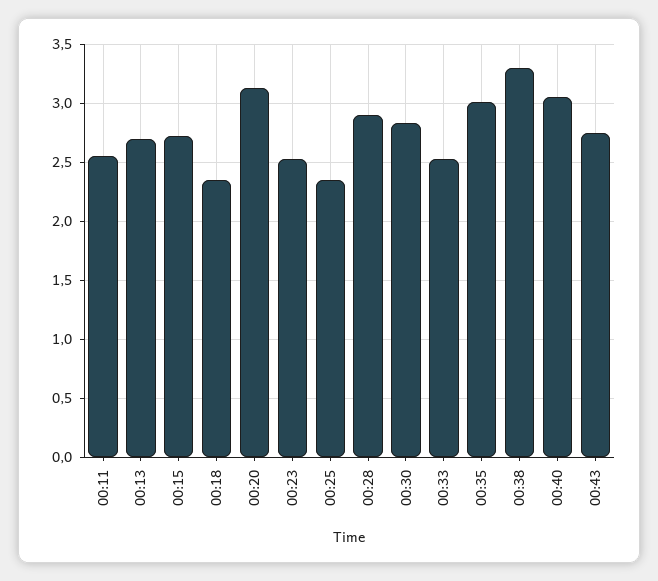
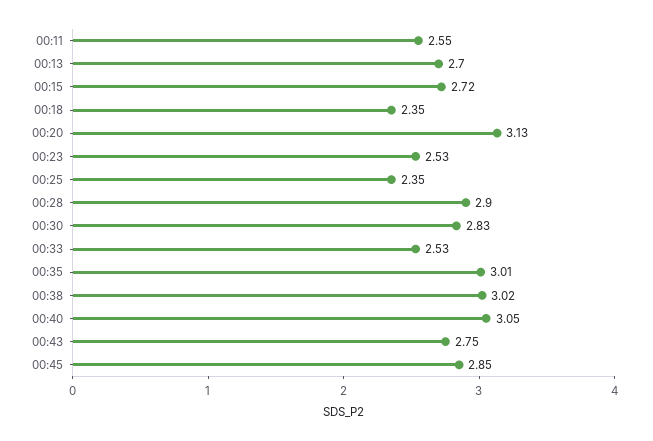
00:38: 3.3 -> 3.02
00:45: none -> 2.85

